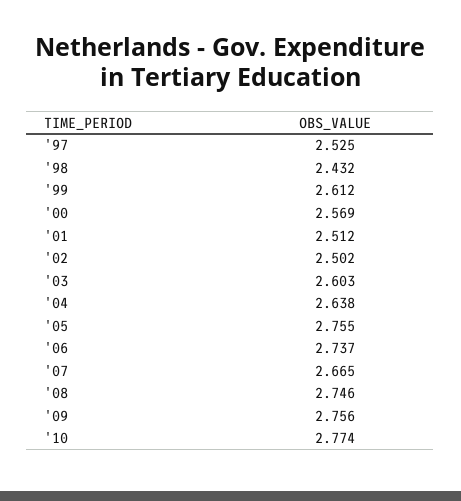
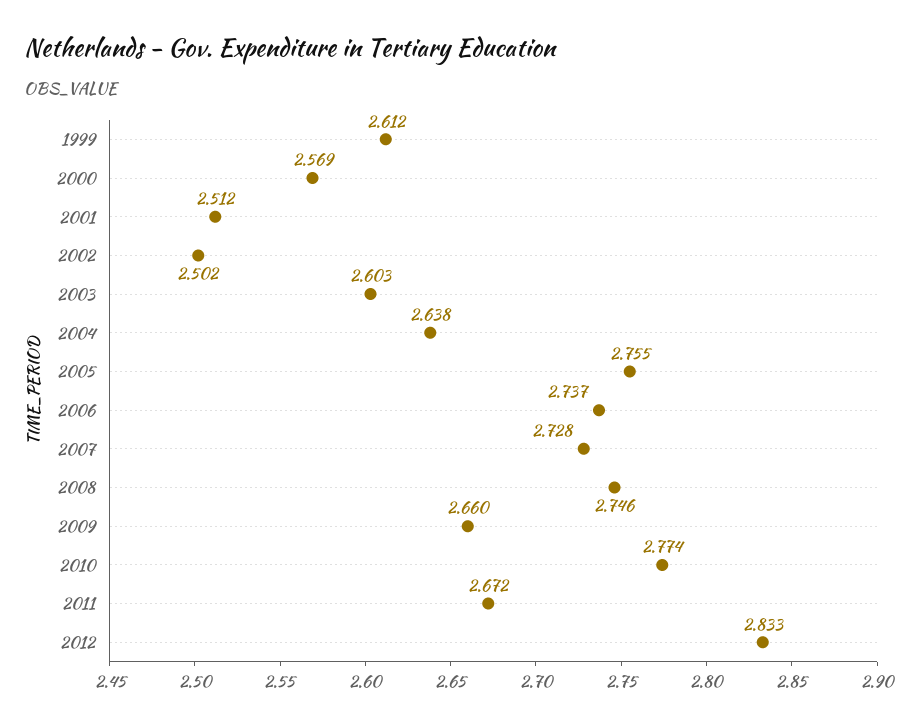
'97: 2.525 -> none
'98: 2.432 -> none
'07: 2.665 -> 2.728
'09: 2.756 -> 2.66
2011: none -> 2.672
2012: none -> 2.833

